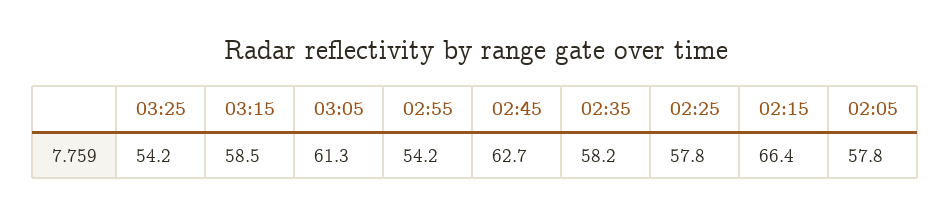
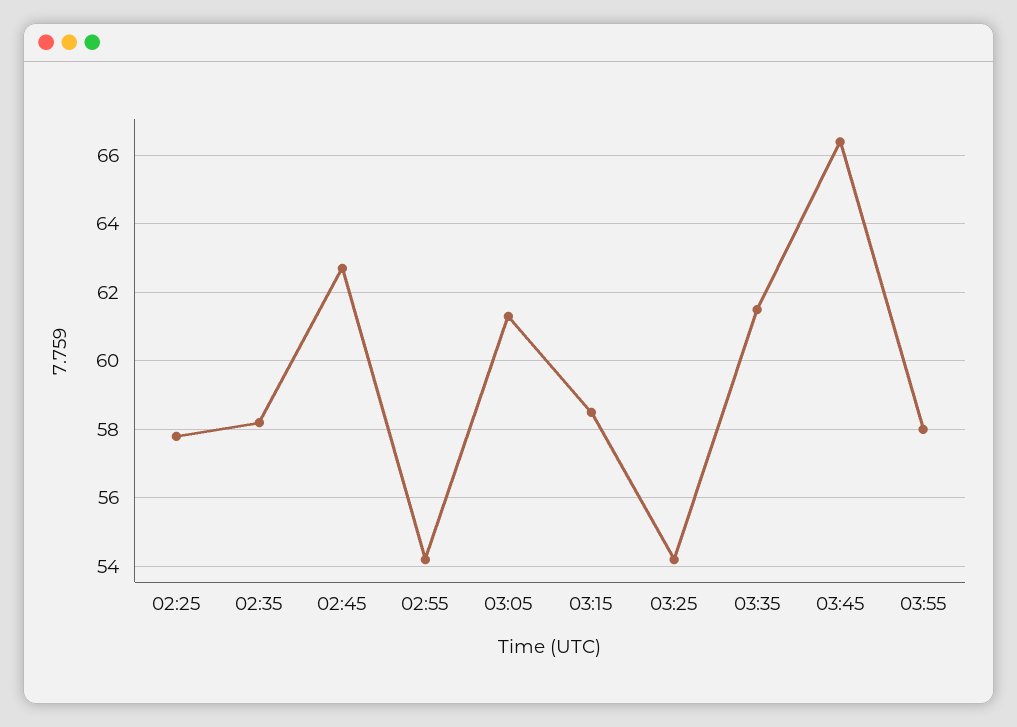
02:15: 66.4 -> none
02:05: 57.8 -> none
03:35: none -> 61.5
03:45: none -> 66.5
03:55: none -> 58

